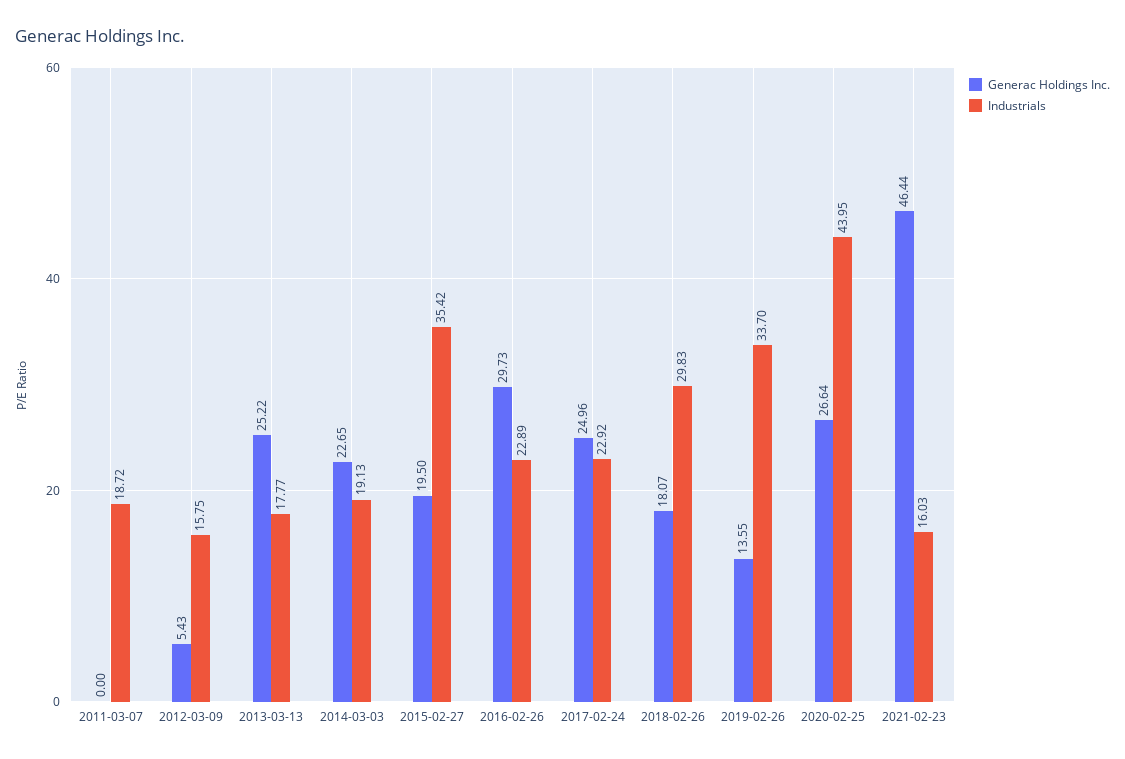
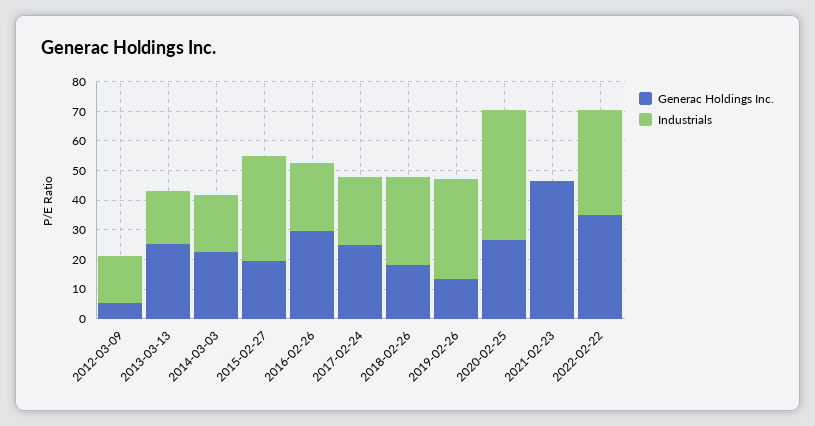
Generac Holdings Inc., 2011-03-07: 0 -> none
Industrials, 2011-03-07: 18.72 -> none
Industrials, 2021-02-23: 16.03 -> 0
Generac Holdings Inc., 2022-02-22: none -> 35
Industrials, 2022-02-22: none -> 35

